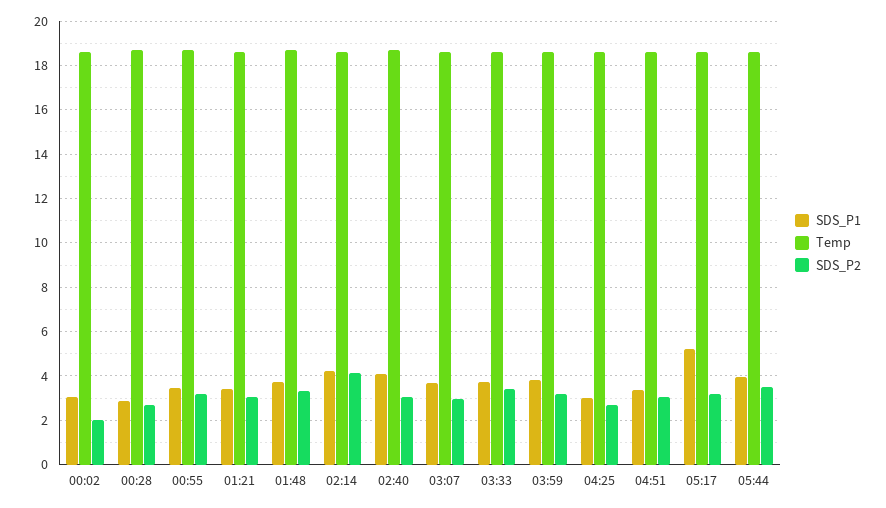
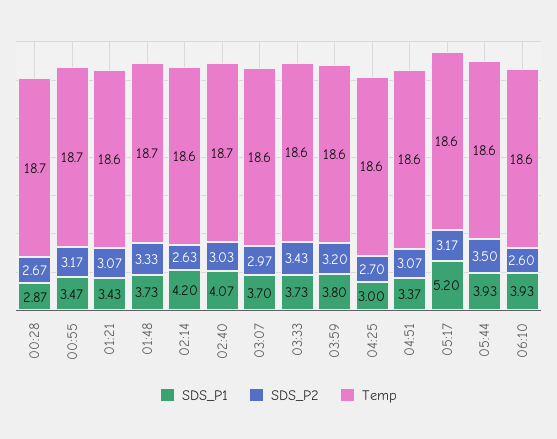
SDS_P1, 00:02: 3 -> none
Temp, 00:02: 18.5 -> none
SDS_P2, 00:02: 2 -> none
SDS_P2, 02:14: 4 -> 2.63
SDS_P1, 06:10: none -> 3.93
SDS_P2, 06:10: none -> 2.6
Temp, 06:10: none -> 18.6

